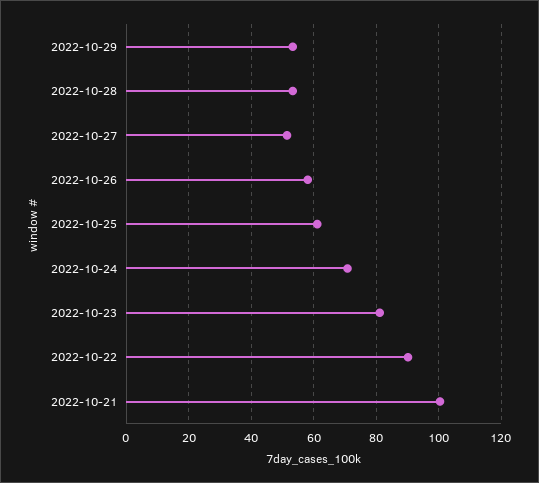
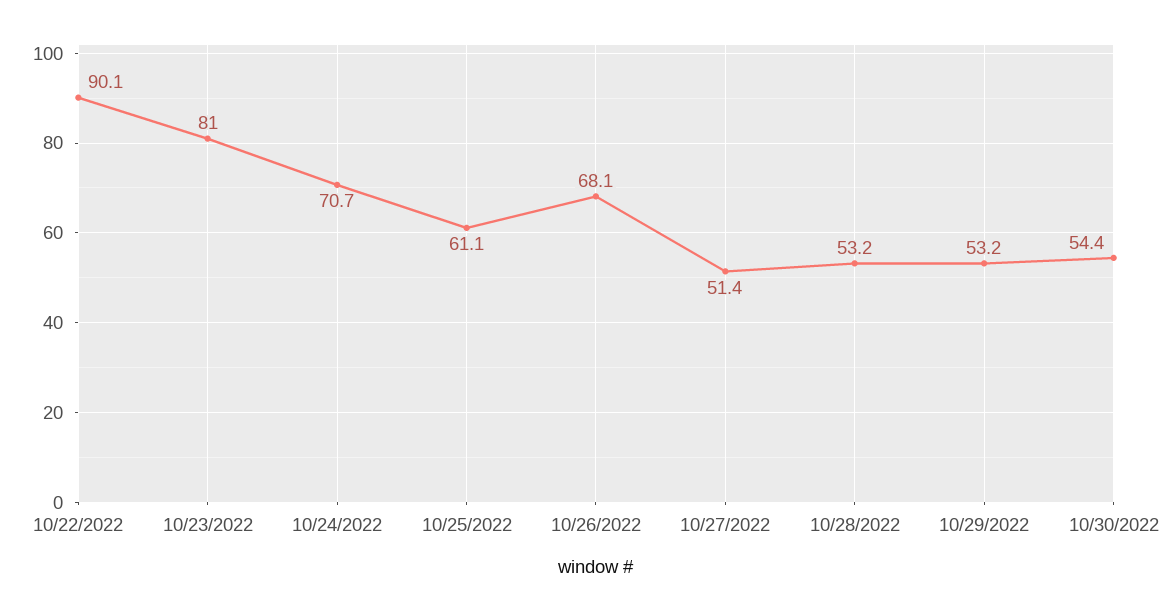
2022-10-26: 58 -> 68.1
2022-10-21: 100 -> none
10/30/2022: none -> 54.4

